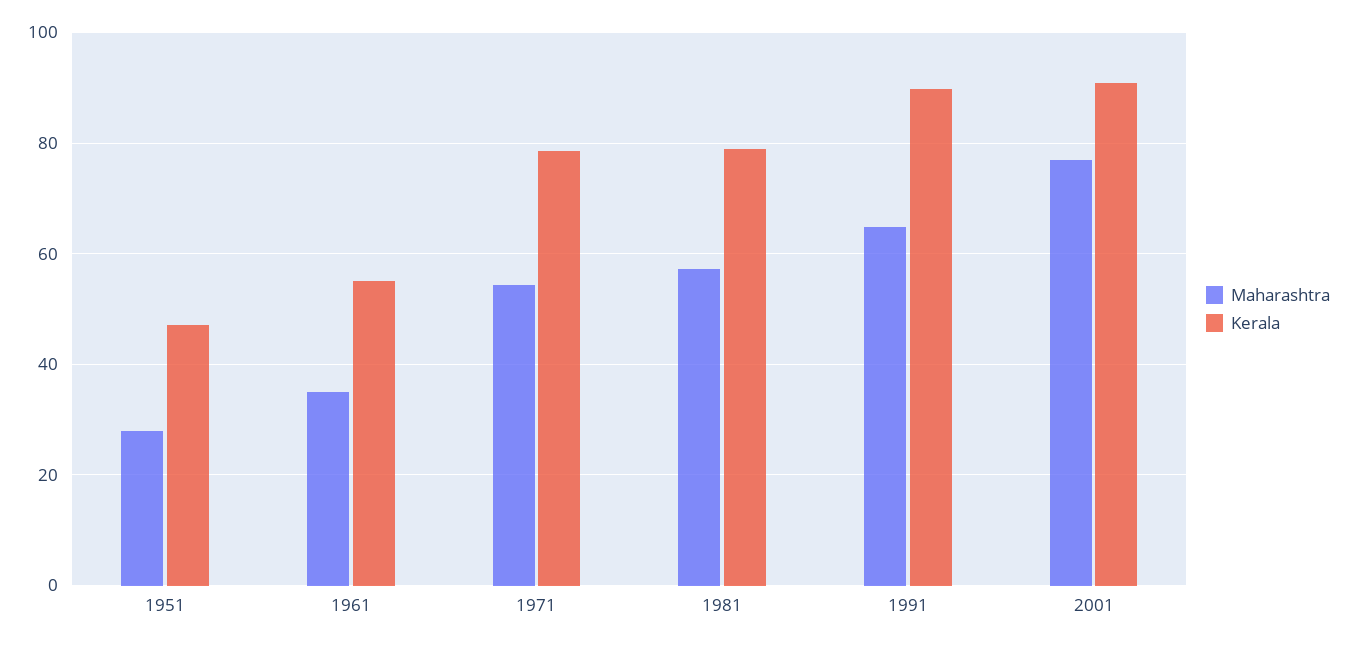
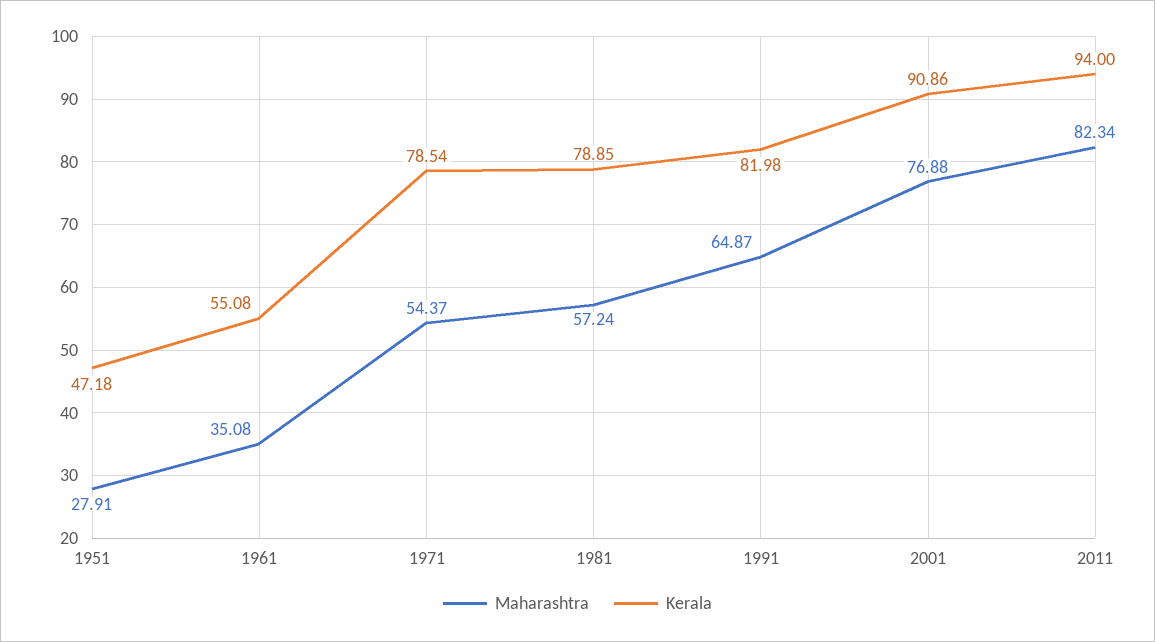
Kerala, 1991: 90 -> 81.98
Maharashtra, 2011: none -> 82.34
Kerala, 2011: none -> 94

